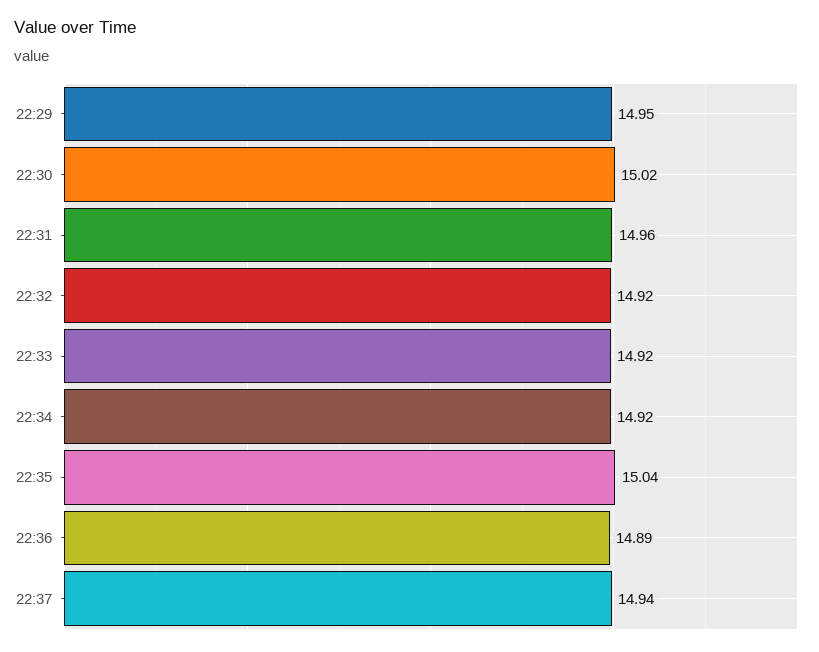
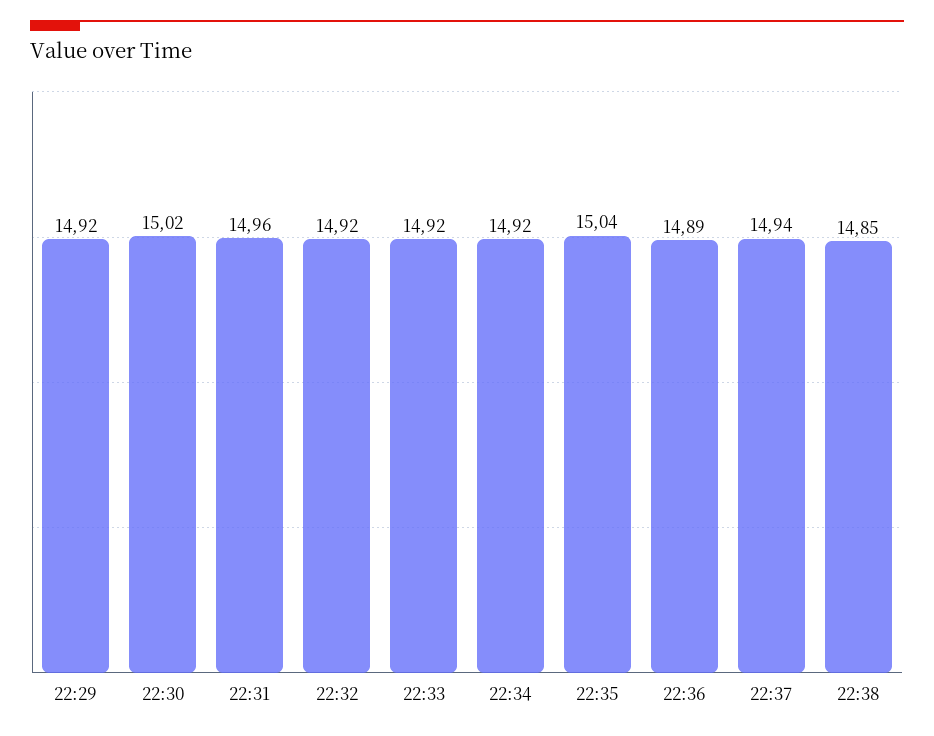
22:29: 14.95 -> 14.92
22:38: none -> 14.85

